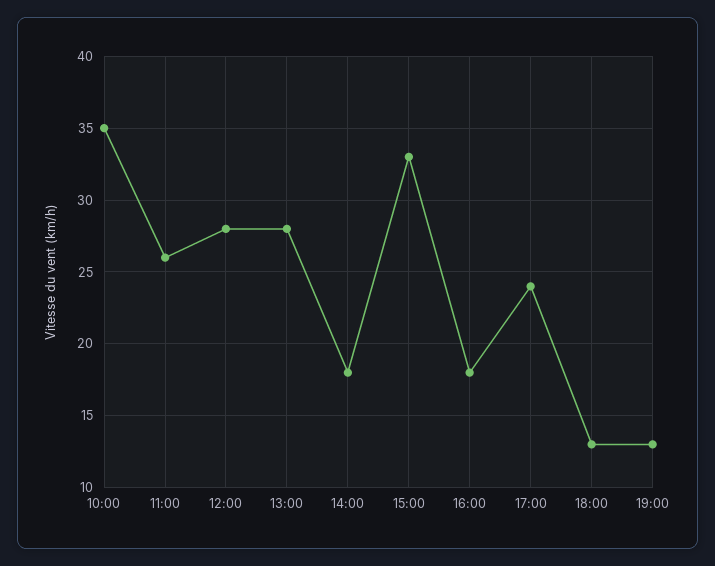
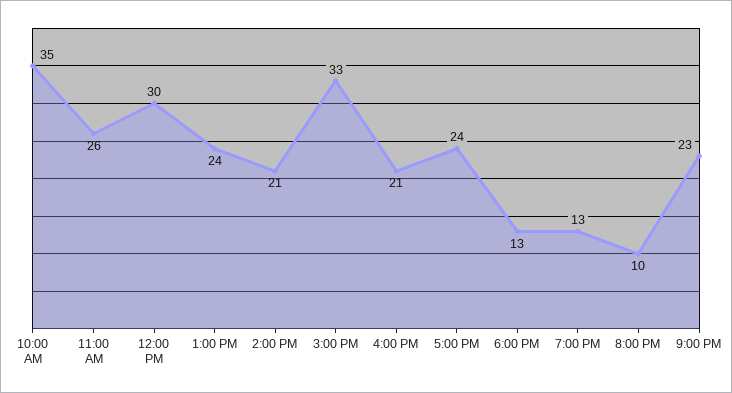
12:00: 28 -> 30
13:00: 28 -> 24
14:00: 18 -> 21
16:00: 18 -> 21
8:00 PM: none -> 10
9:00 PM: none -> 23

